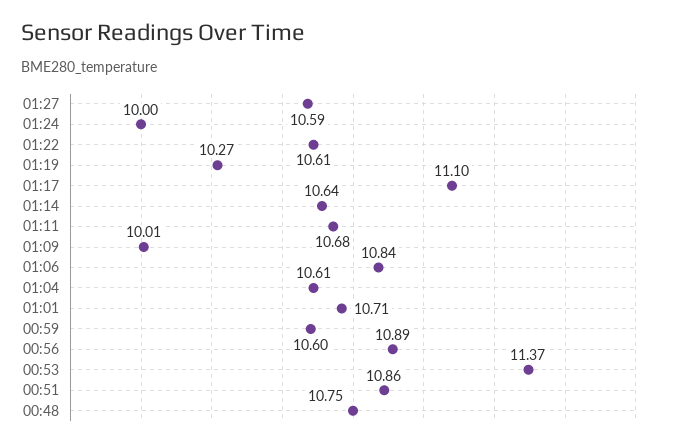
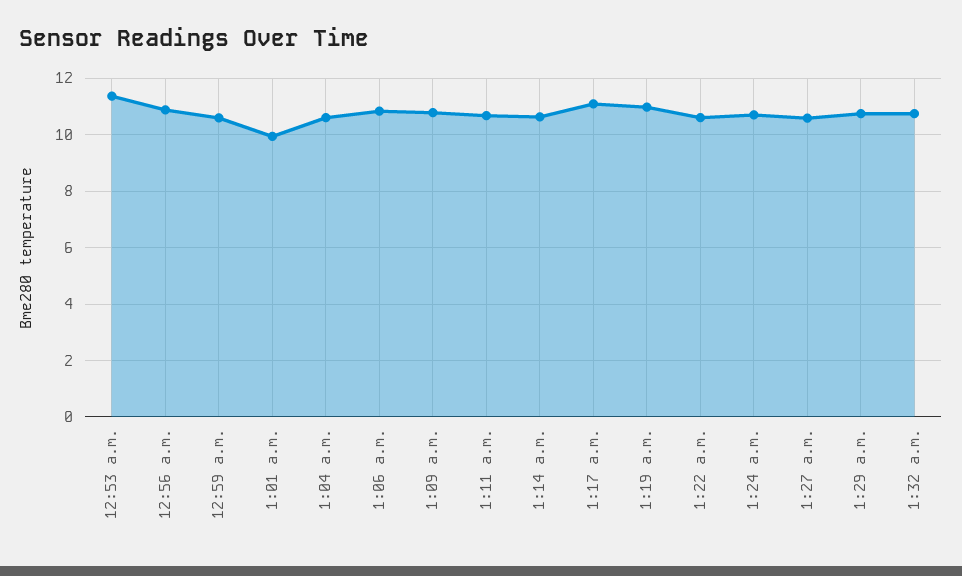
01:24: 10 -> 10.75
01:19: 10.27 -> 11
01:09: 10.01 -> 10.75
01:01: 10.71 -> 10
00:51: 10.86 -> none
00:48: 10.75 -> none
1:29 a.m.: none -> 10.75
1:32 a.m.: none -> 10.75

